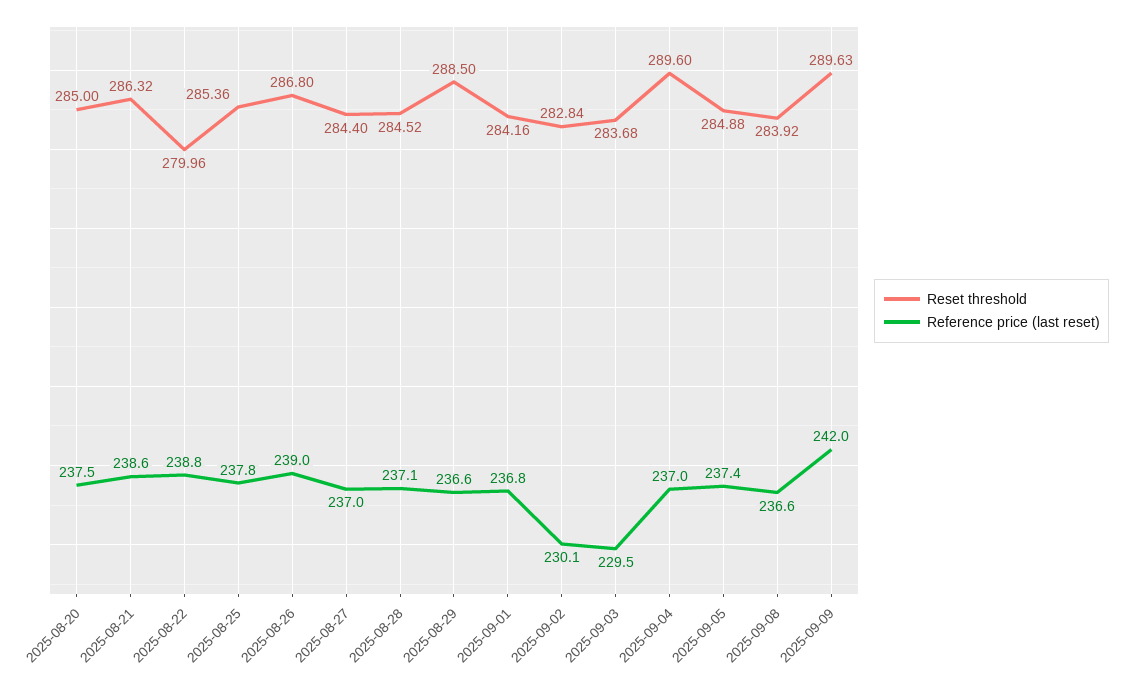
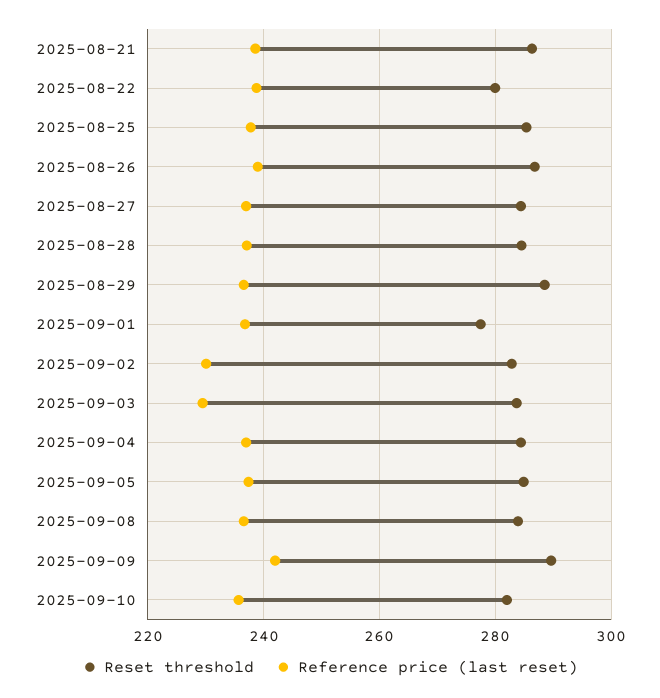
Reset threshold, 2025-08-20: 285 -> none
Reference price (last reset), 2025-08-20: 237.5 -> none
Reset threshold, 2025-09-01: 284.16 -> 278
Reset threshold, 2025-09-04: 289.6 -> 284
Reset threshold, 2025-09-10: none -> 282
Reference price (last reset), 2025-09-10: none -> 236

